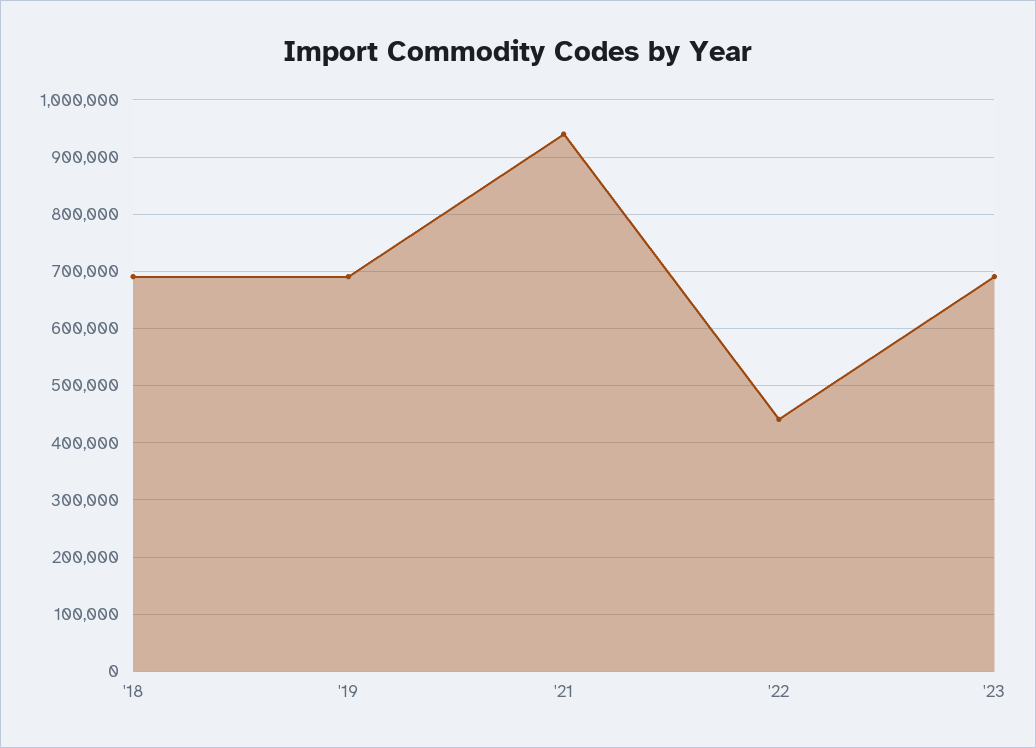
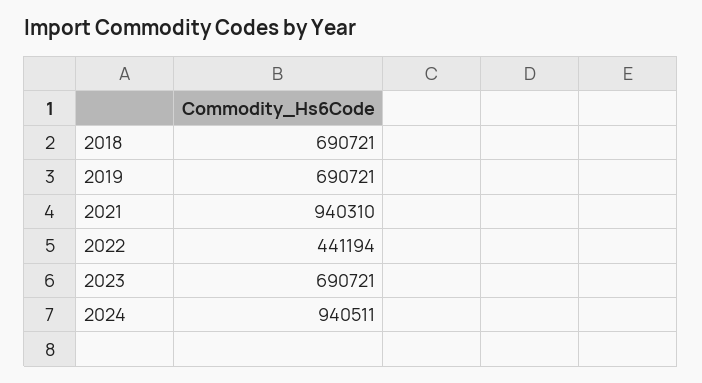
2024: none -> 940511

